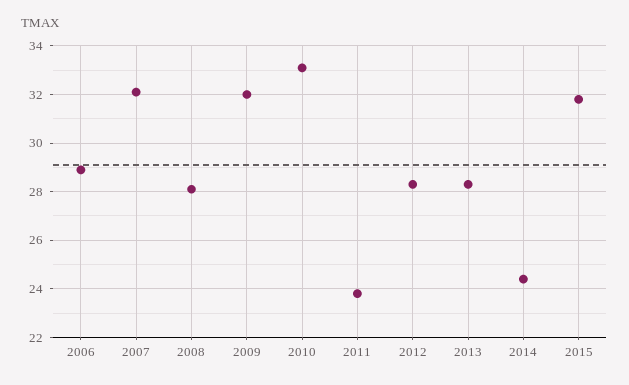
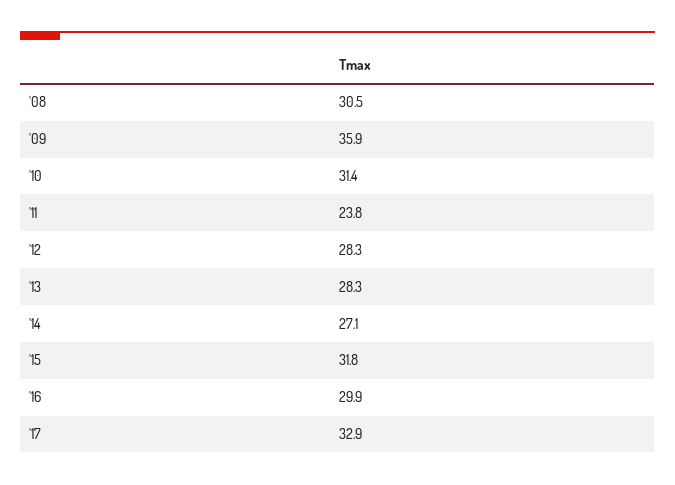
2006: 29 -> none
2007: 32 -> none
2008: 28 -> 30.5
2009: 32 -> 35.9
2010: 33 -> 31.4
2014: 24.5 -> 27.1
'16: none -> 29.9
'17: none -> 32.9

